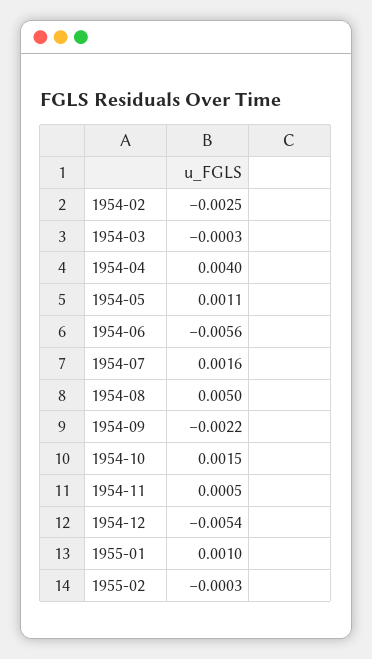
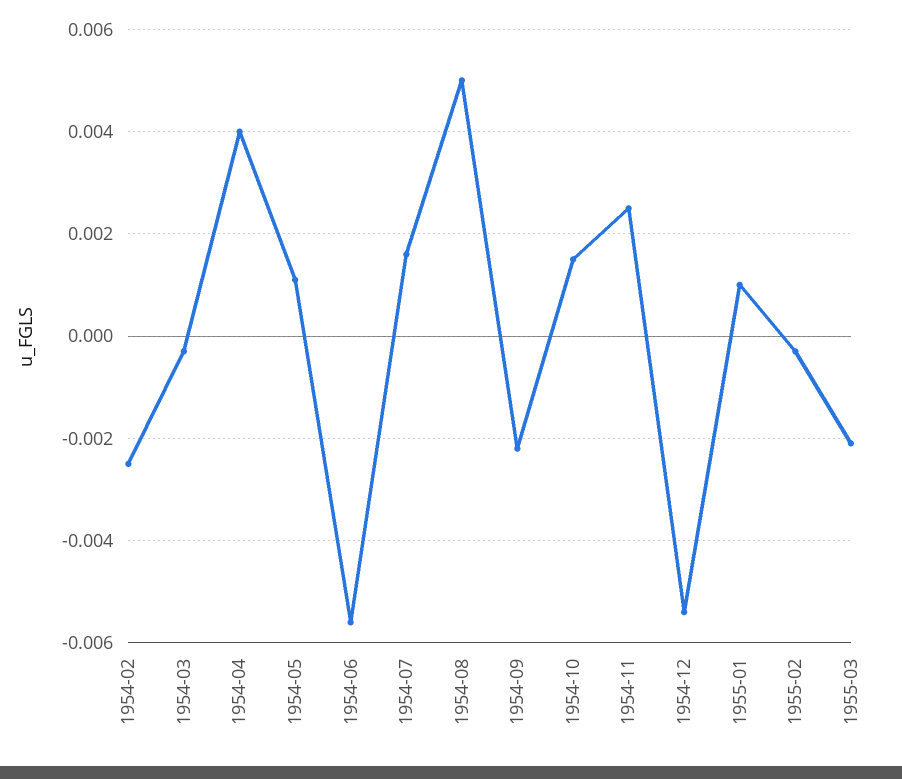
1954-11: 0.0005 -> 0.0025
1955-03: none -> -0.002

